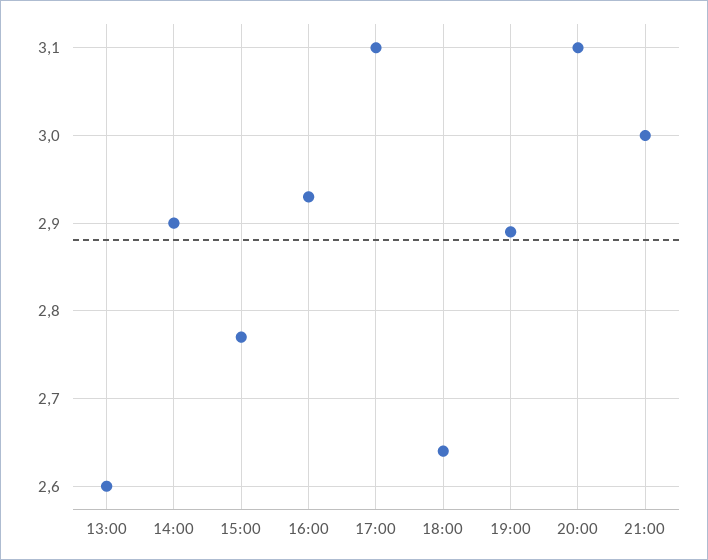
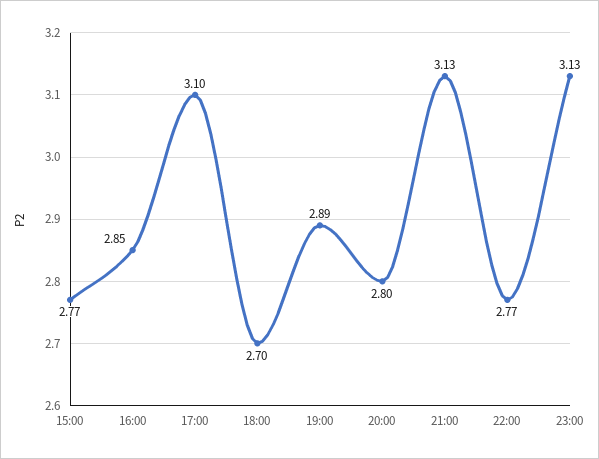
13:00: 2.6 -> none
14:00: 2.9 -> none
16:00: 2.93 -> 2.85
18:00: 2.64 -> 2.7
20:00: 3.1 -> 2.8
21:00: 3 -> 3.13
22:00: none -> 2.77
23:00: none -> 3.13

